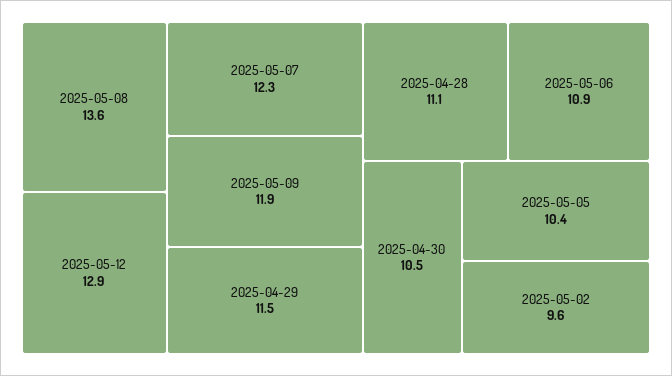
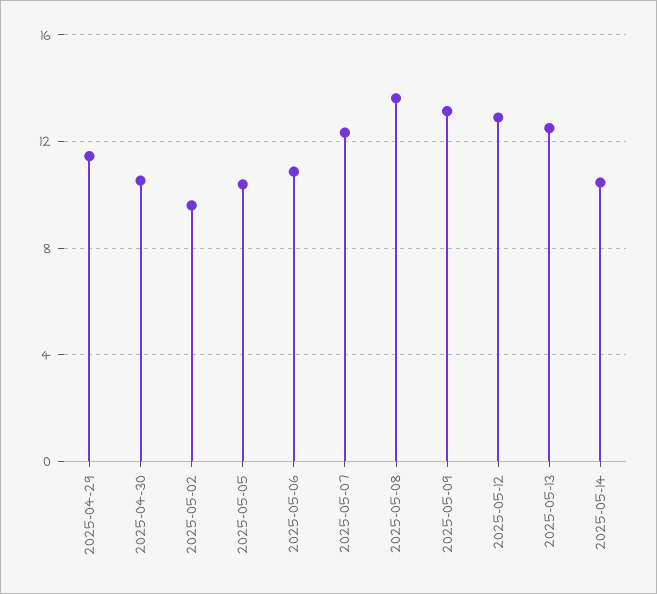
2025-05-09: 11.9 -> 13
2025-04-28: 11.1 -> none
2025-05-13: none -> 12.5
2025-05-14: none -> 10.5

